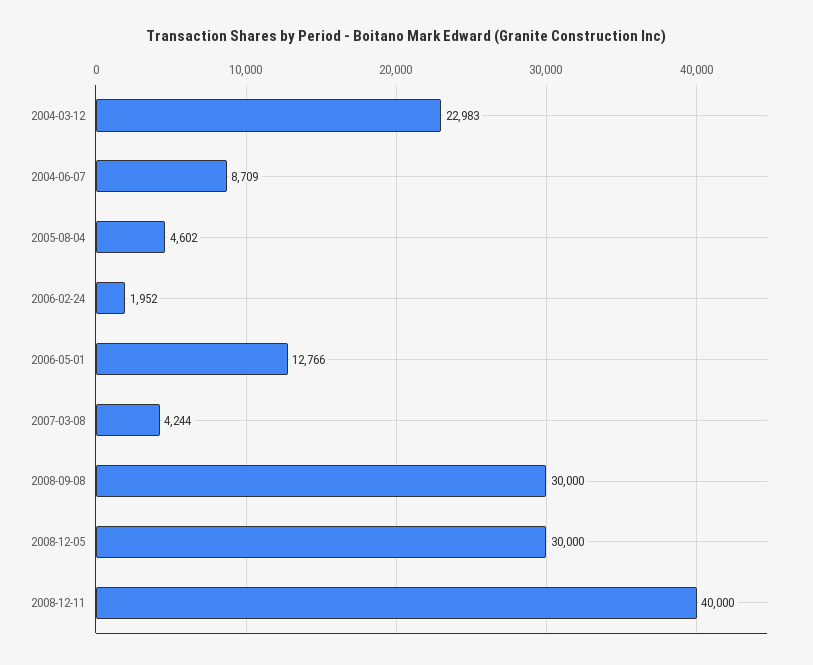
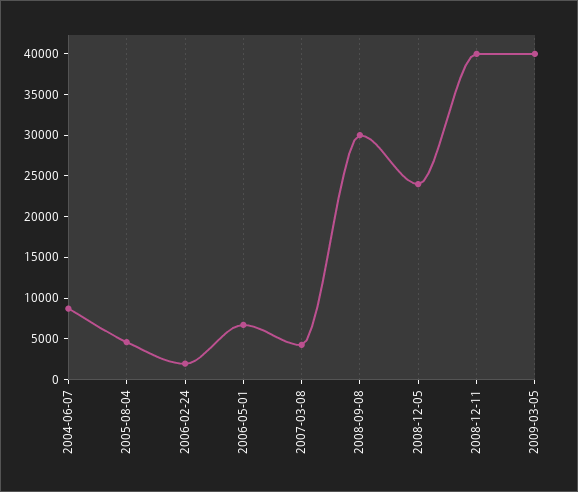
2004-03-12: 22983 -> none
2006-05-01: 12766 -> 7000
2008-12-05: 30000 -> 24000
2009-03-05: none -> 40000

